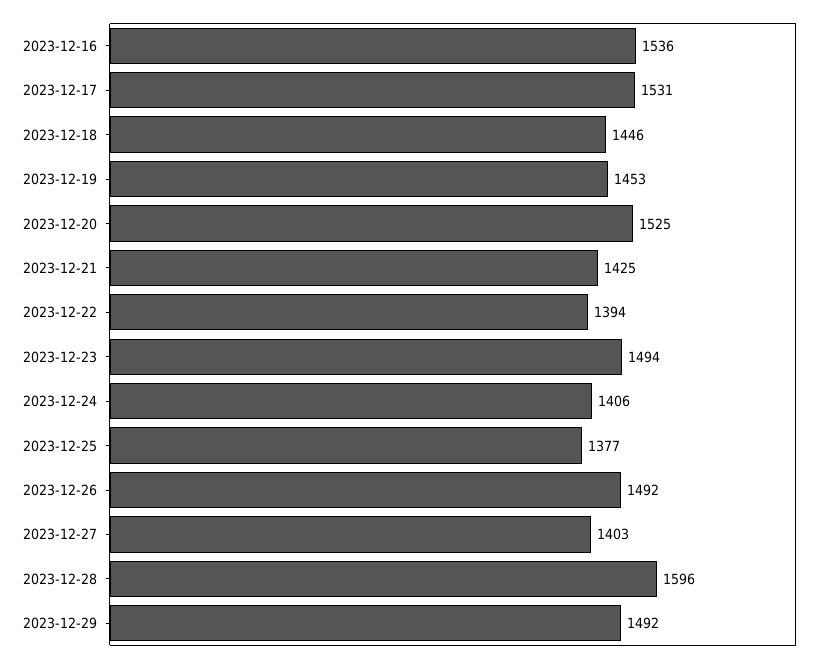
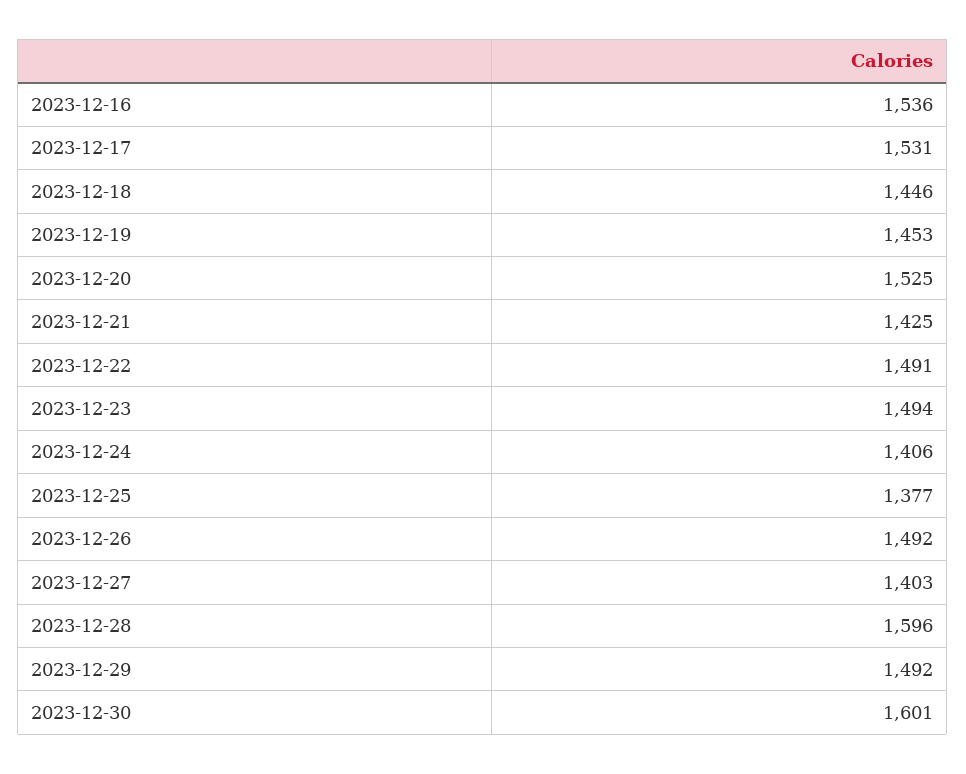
2023-12-22: 1394 -> 1491
2023-12-30: none -> 1601

